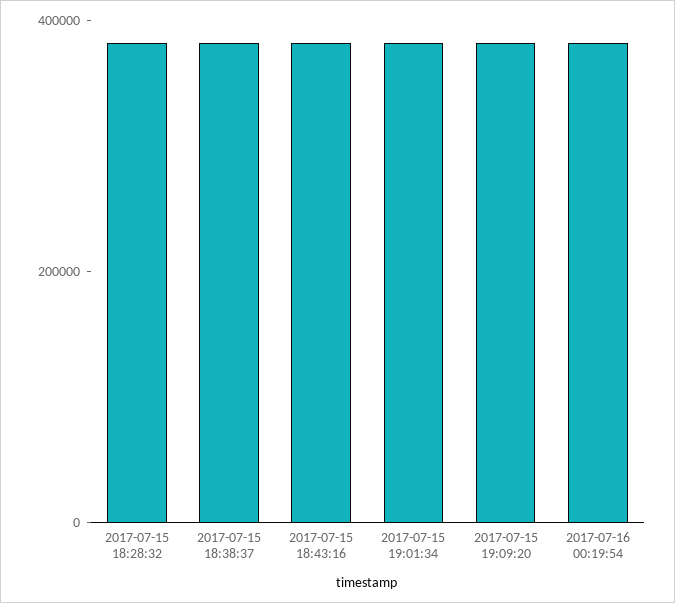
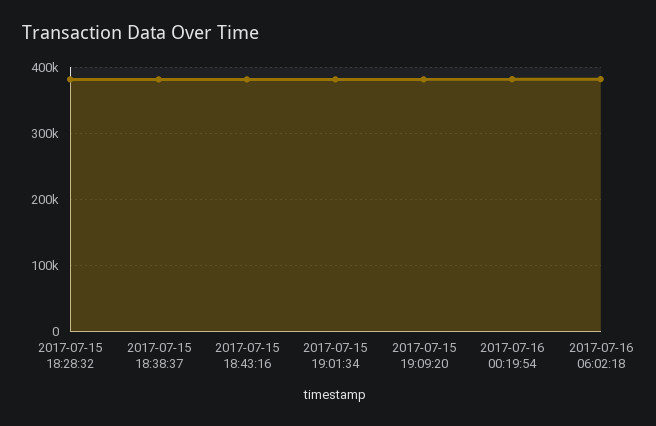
2017-07-16 06:02:18: none -> 380000

